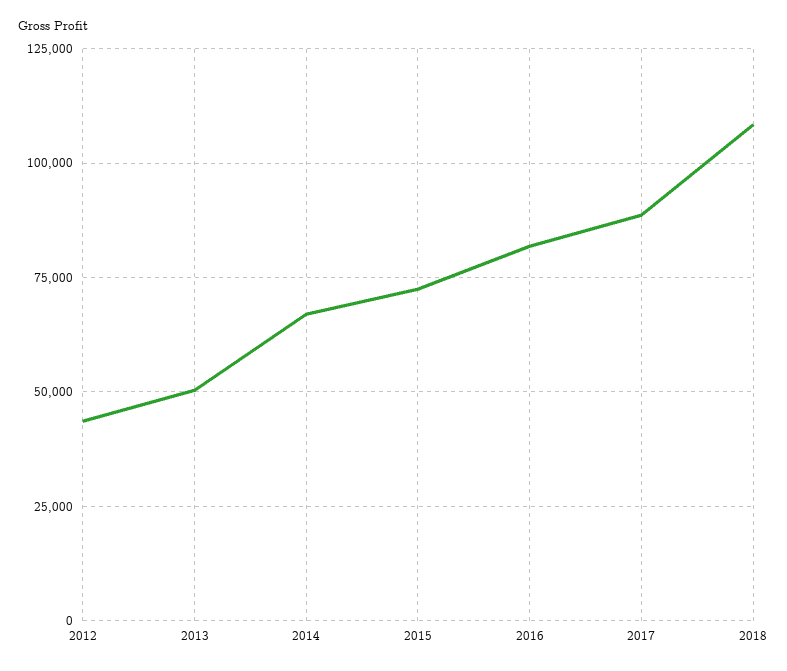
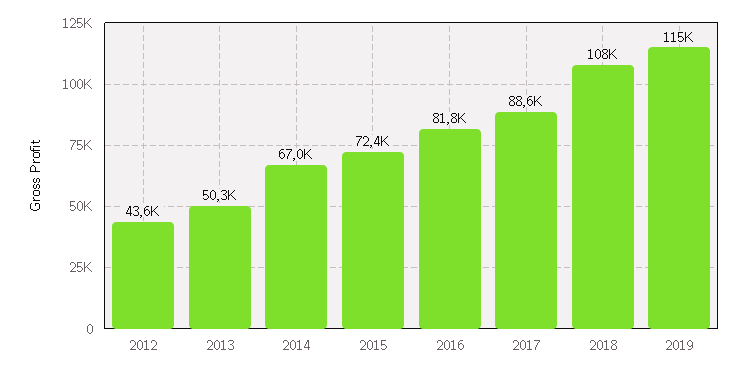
2019: none -> 115000

